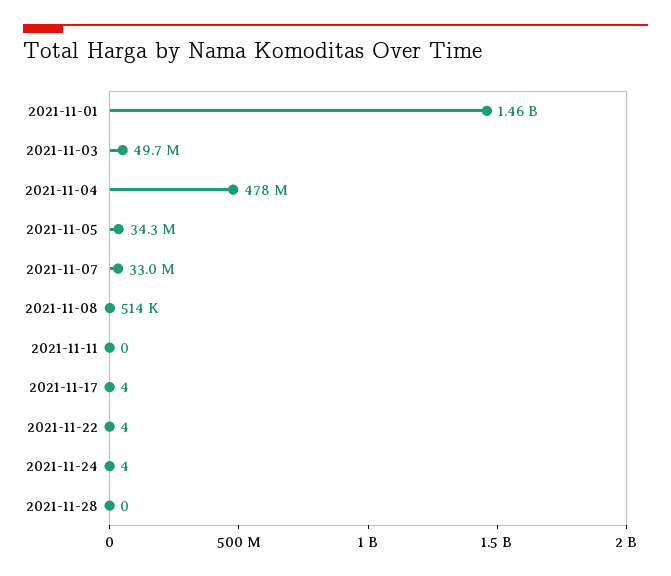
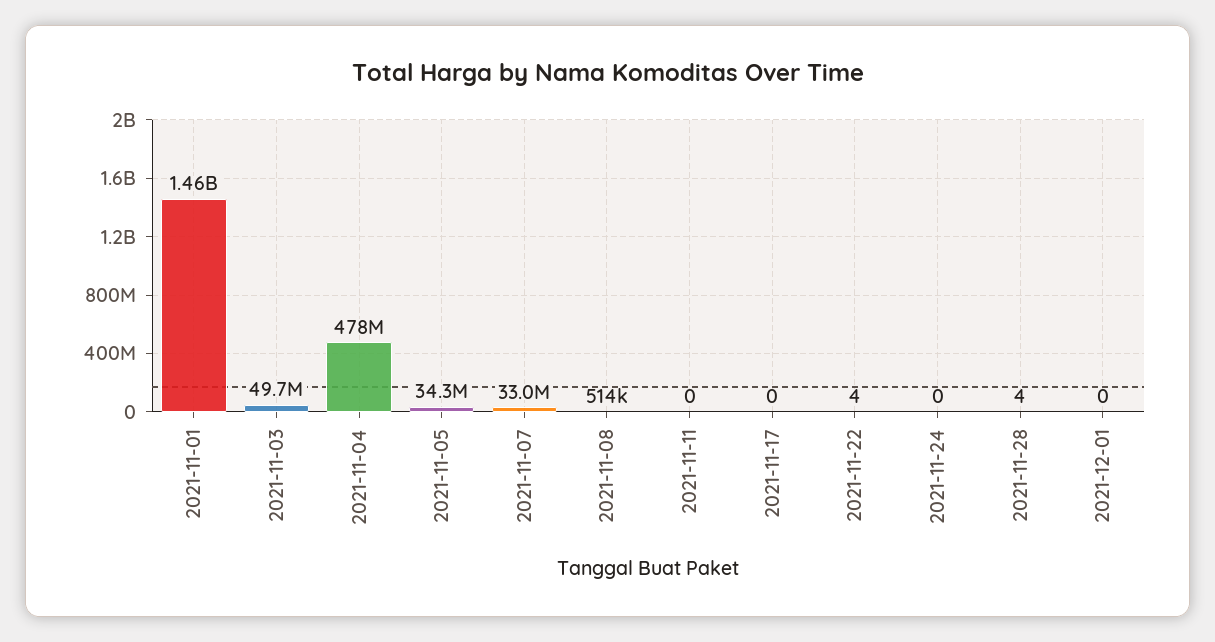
2021-11-17: 4 -> 0
2021-11-24: 4 -> 0
2021-11-28: 0 -> 4
2021-12-01: none -> 0

